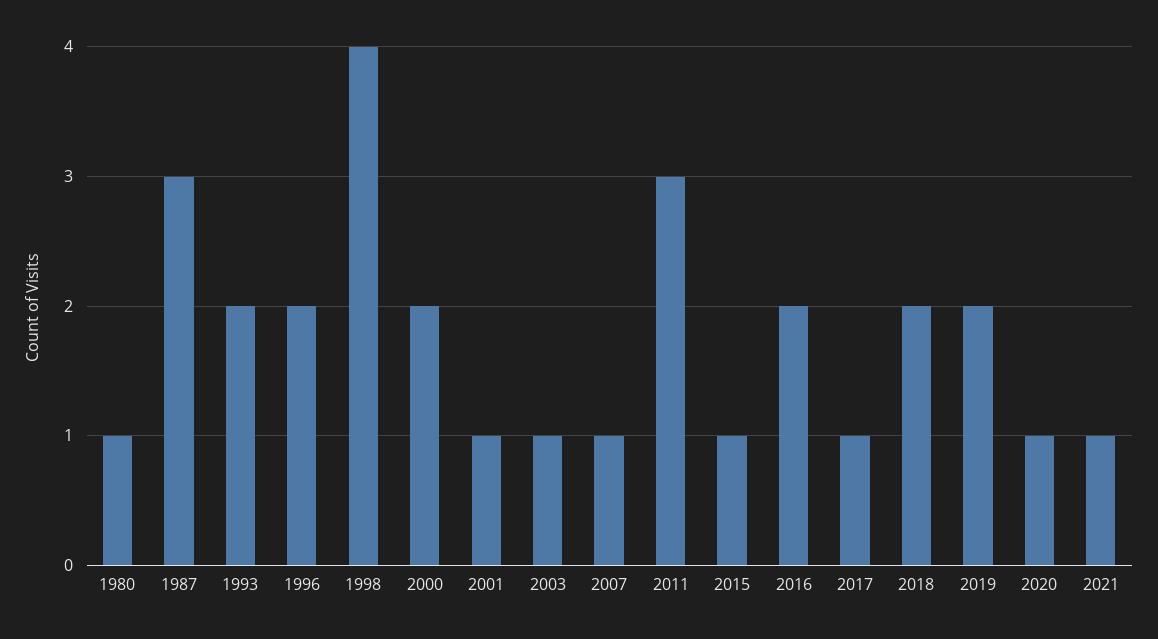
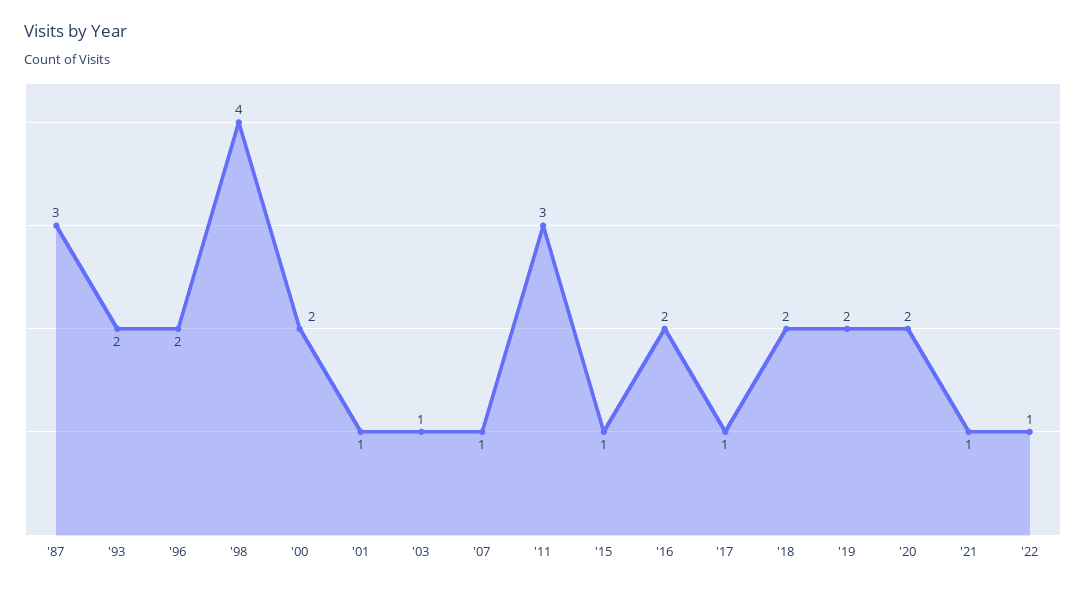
1980: 1 -> none
2020: 1 -> 2
'22: none -> 1

